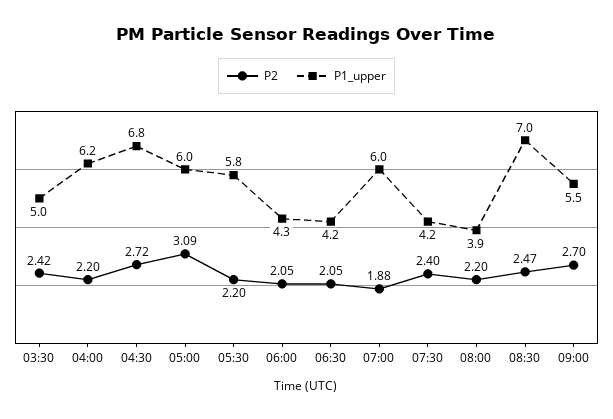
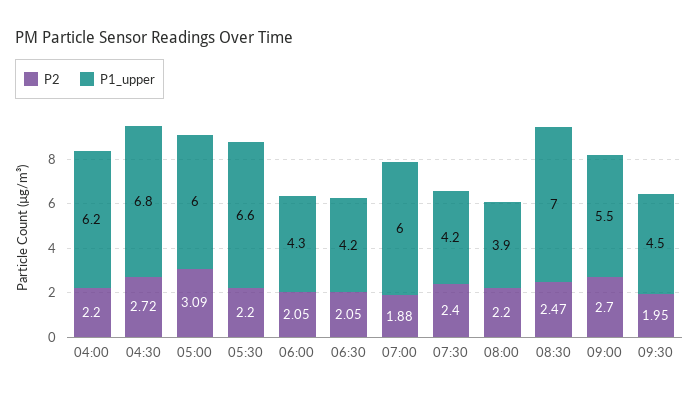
P2, 03:30: 2.42 -> none
P1_upper, 03:30: 5 -> none
P1_upper, 05:30: 5.8 -> 6.6
P2, 09:30: none -> 1.95
P1_upper, 09:30: none -> 4.5

